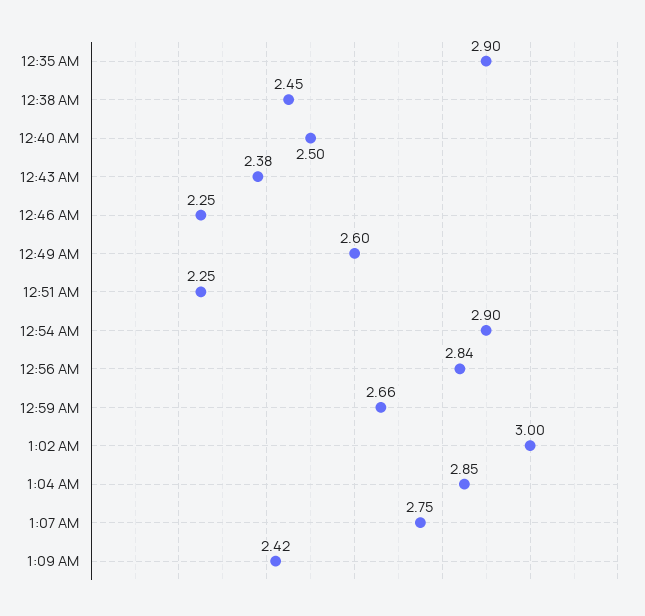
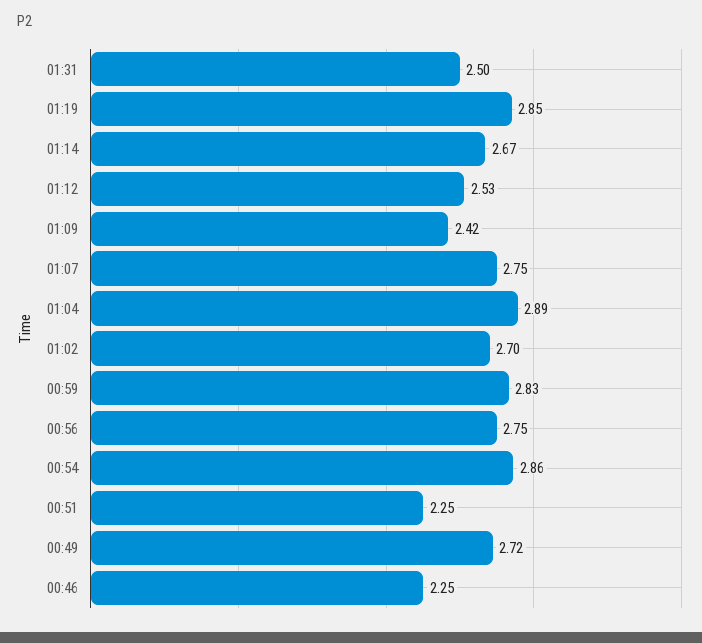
12:35 AM: 2.9 -> none
12:38 AM: 2.45 -> none
12:40 AM: 2.5 -> none
12:43 AM: 2.38 -> none
12:49 AM: 2.6 -> 2.72
12:54 AM: 2.9 -> 2.86
12:56 AM: 2.84 -> 2.75
12:59 AM: 2.66 -> 2.83
1:02 AM: 3 -> 2.7
1:04 AM: 2.85 -> 2.89
01:31: none -> 2.5
01:19: none -> 2.85
01:14: none -> 2.67
01:12: none -> 2.53

